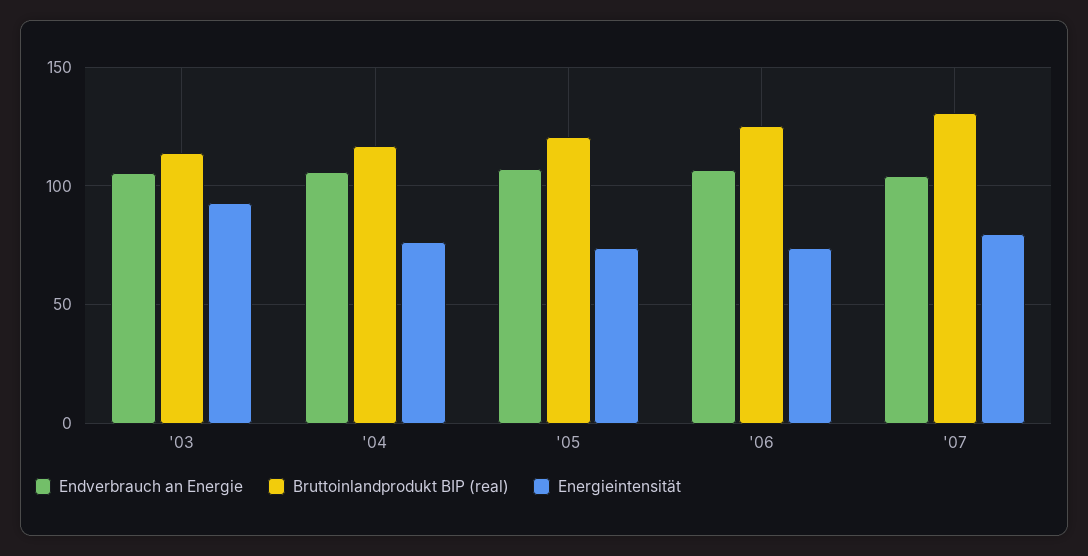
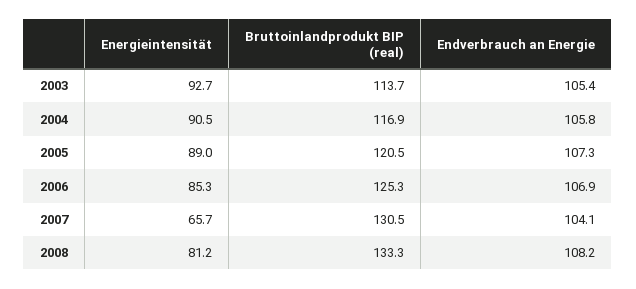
Energieintensität, '04: 75 -> 90.5
Energieintensität, '05: 75 -> 89
Energieintensität, '06: 75 -> 85.3
Energieintensität, '07: 80 -> 65.7
Energieintensität, 2008: none -> 81.2
Bruttoinlandprodukt BIP (real), 2008: none -> 133.3
Endverbrauch an Energie, 2008: none -> 108.2

